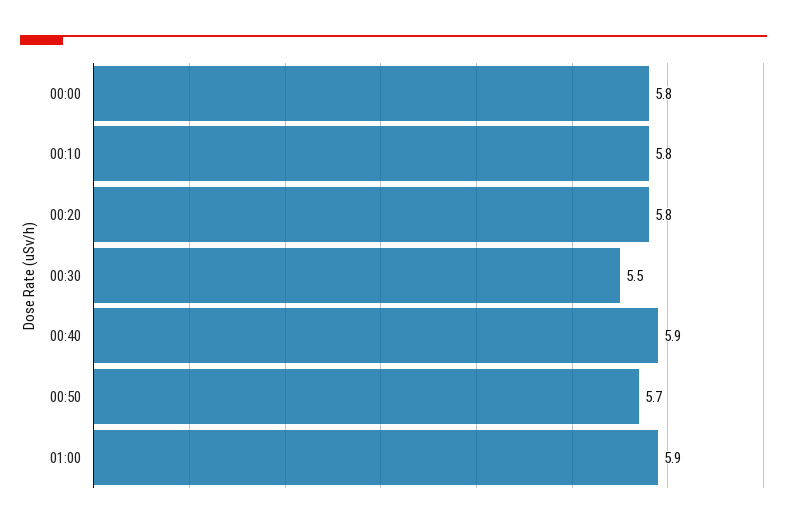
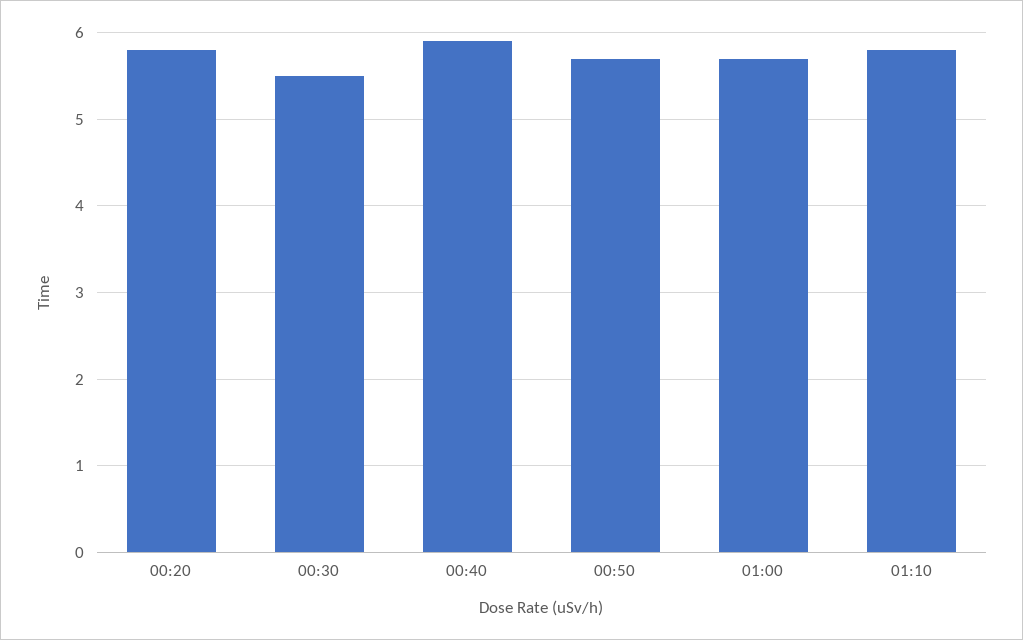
00:00: 5.8 -> none
00:10: 5.8 -> none
01:00: 5.9 -> 5.7
01:10: none -> 5.8

